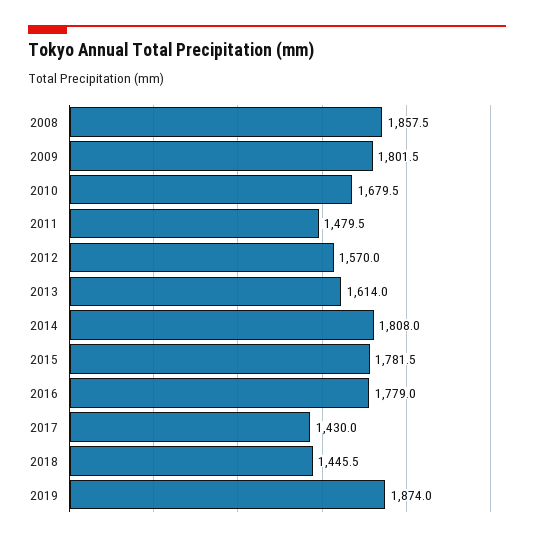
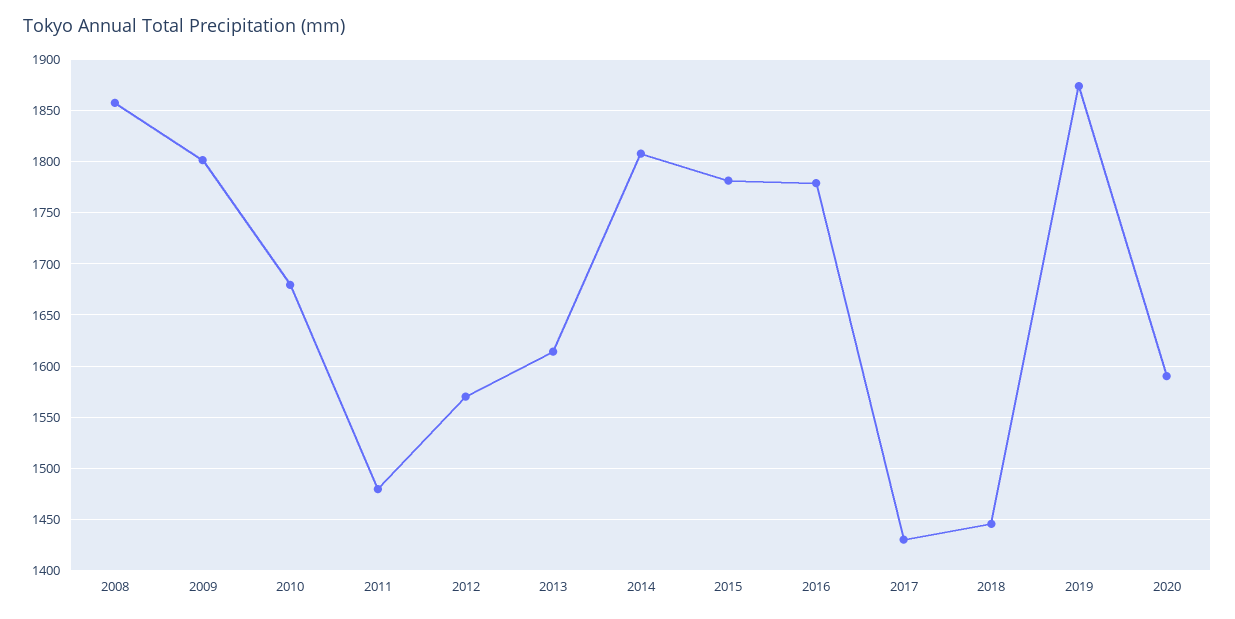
2020: none -> 1590

